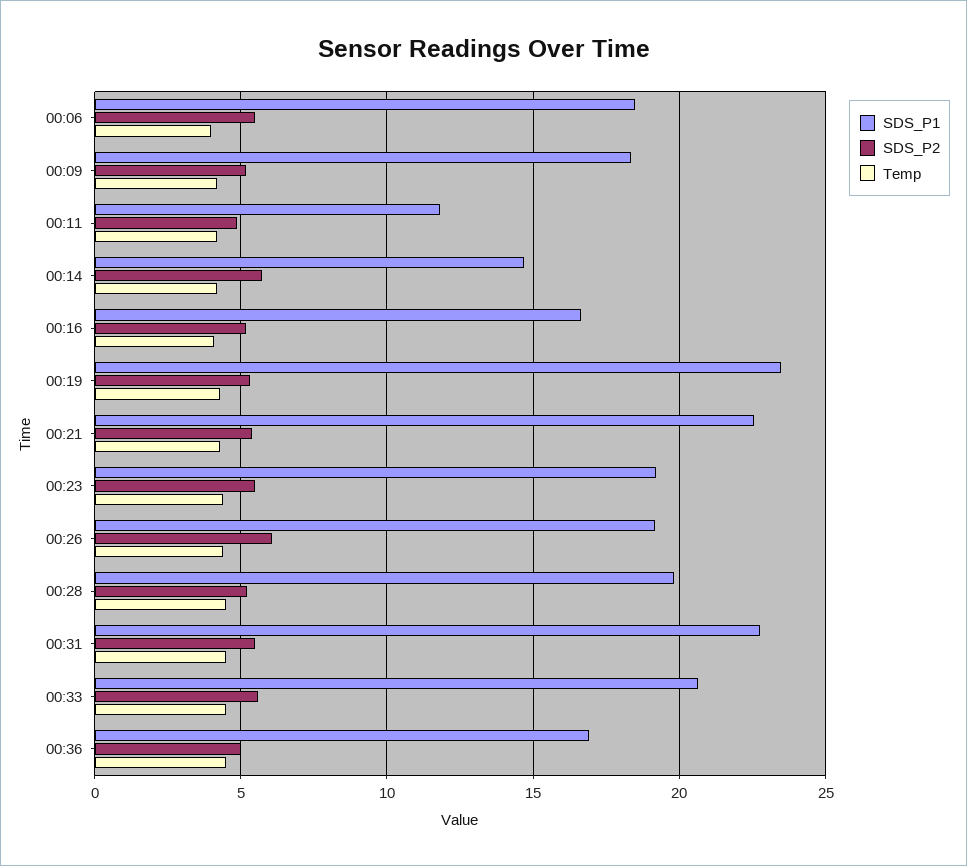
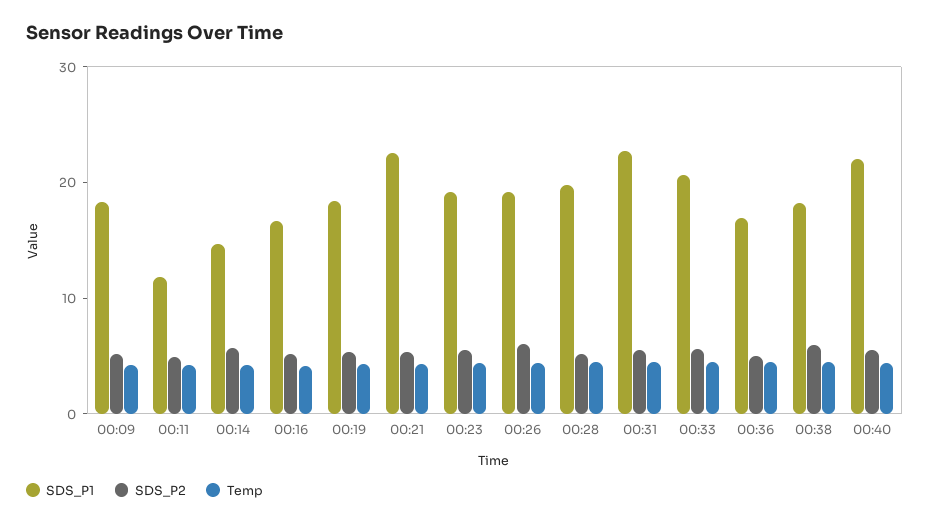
SDS_P1, 00:06: 18.5 -> none
SDS_P2, 00:06: 5.5 -> none
Temp, 00:06: 4 -> none
SDS_P1, 00:19: 23.5 -> 18
SDS_P1, 00:38: none -> 18
SDS_P2, 00:38: none -> 6
Temp, 00:38: none -> 4
SDS_P1, 00:40: none -> 22
SDS_P2, 00:40: none -> 6
Temp, 00:40: none -> 4

